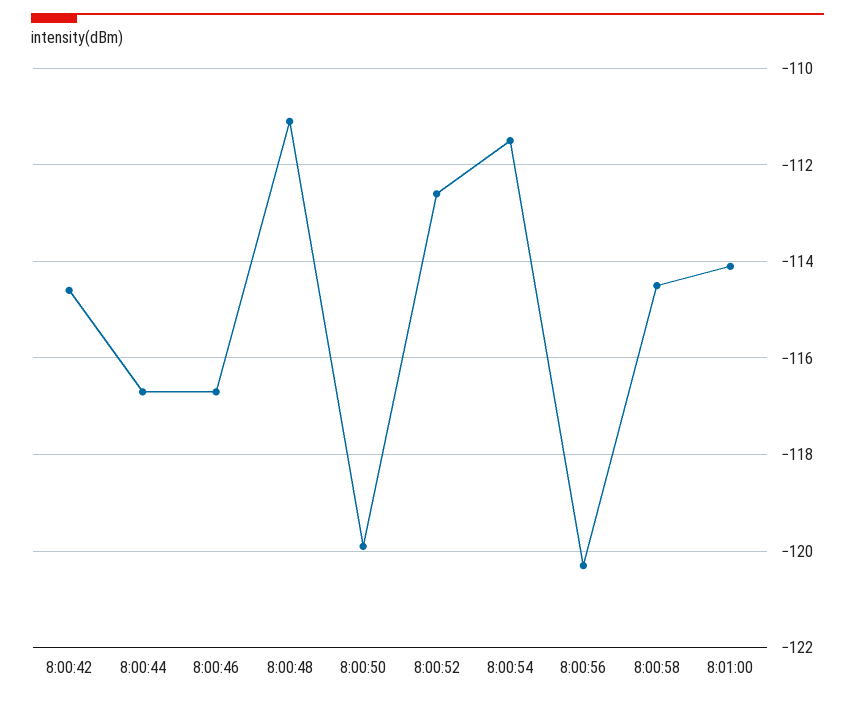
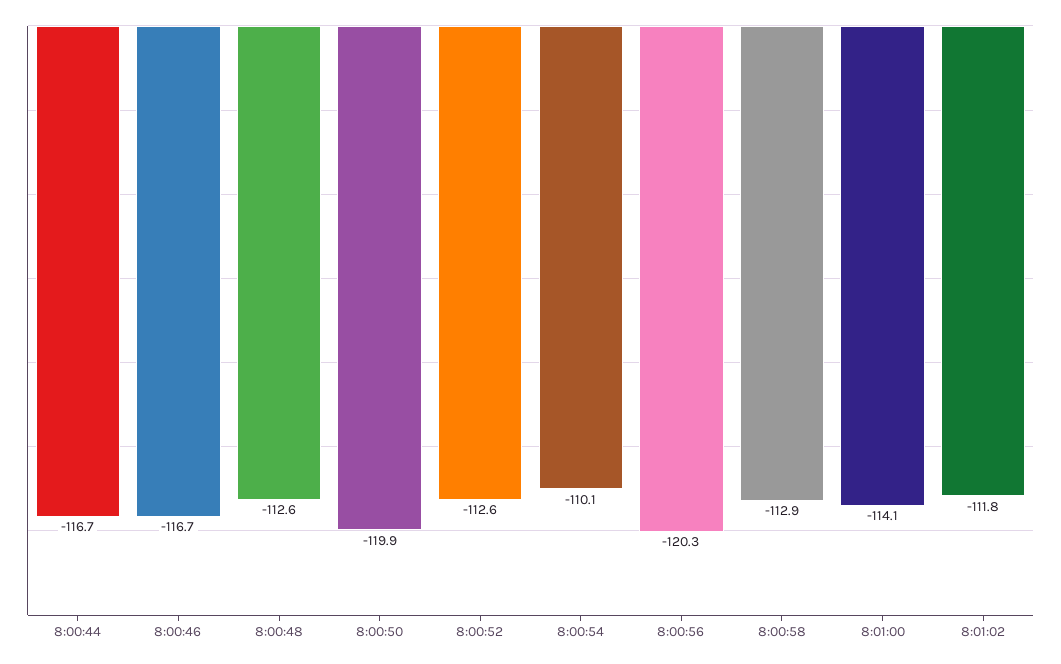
8:00:42: -114.5 -> none
8:00:48: -111 -> -112.6
8:00:54: -111.5 -> -110.1
8:00:58: -114.5 -> -112.9
8:01:02: none -> -111.8

